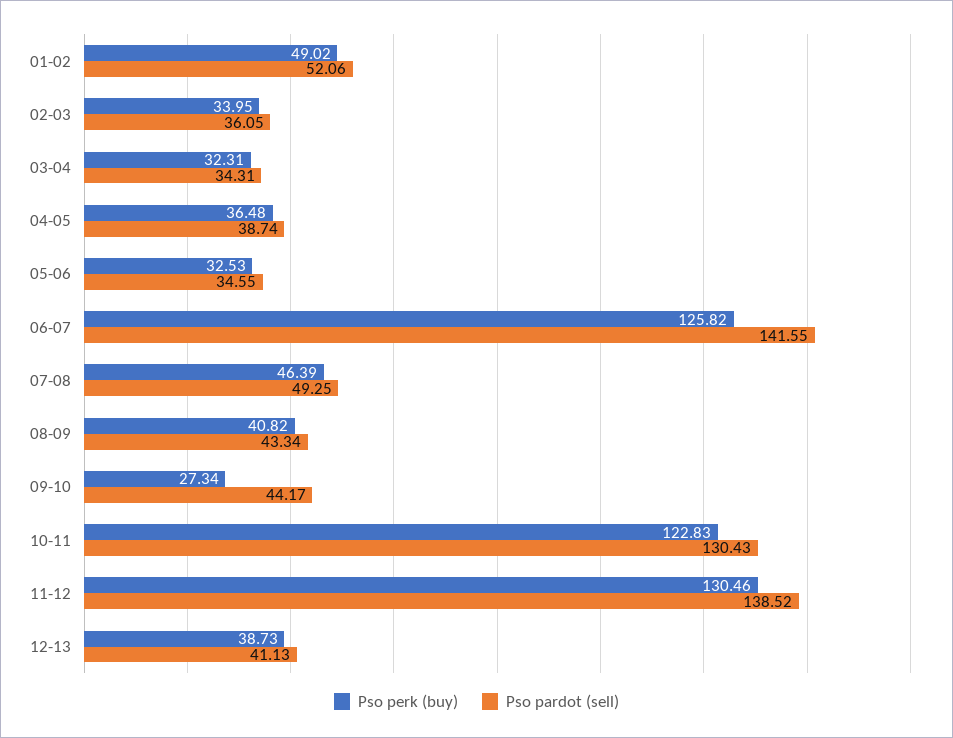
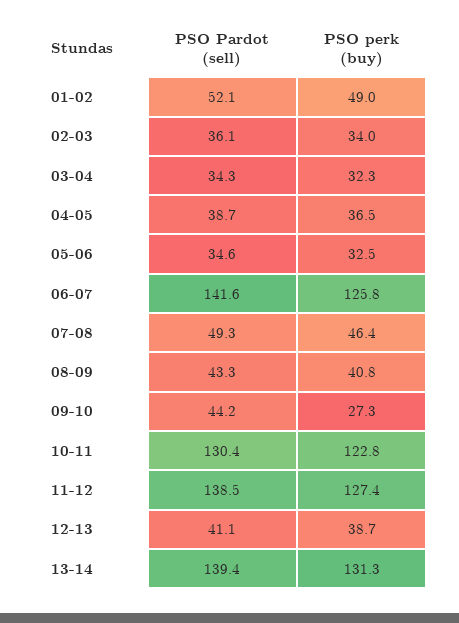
Pso perk (buy), 11-12: 130.46 -> 127.4
Pso pardot (sell), 13-14: none -> 139.4
Pso perk (buy), 13-14: none -> 131.3

